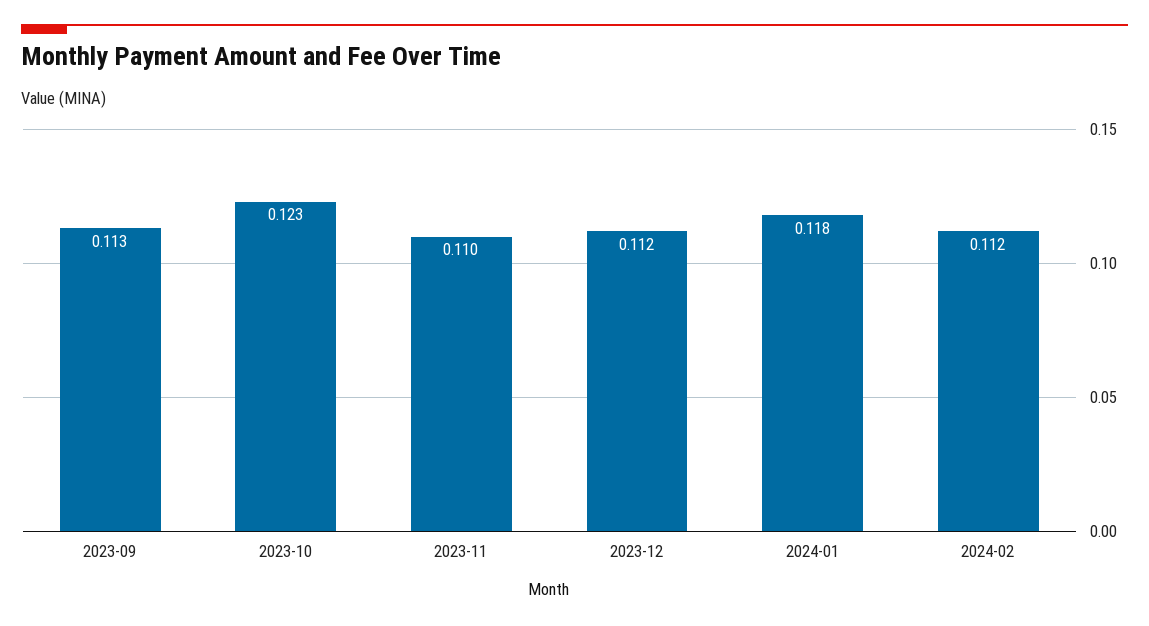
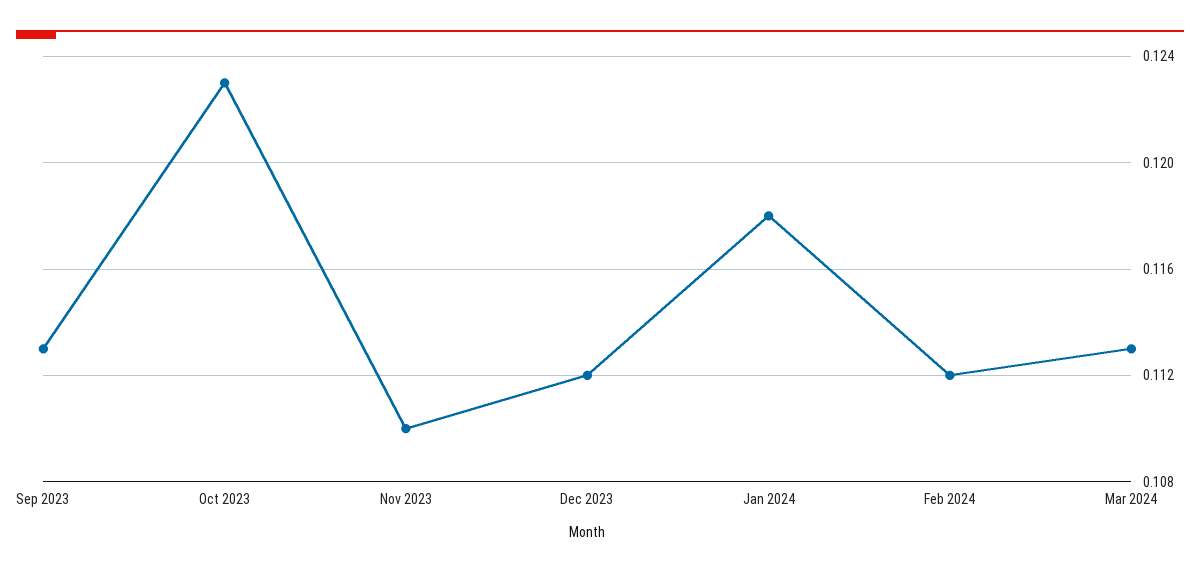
Mar 2024: none -> 0.113

